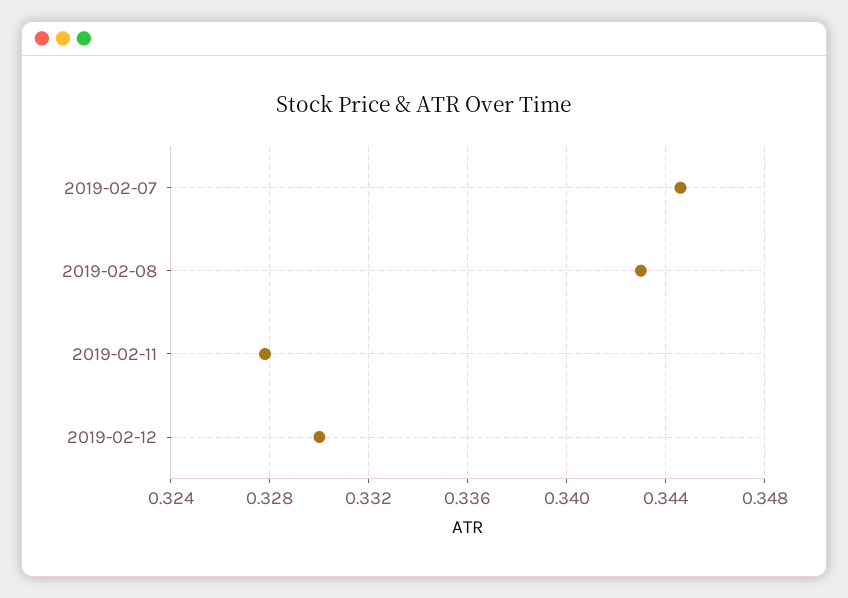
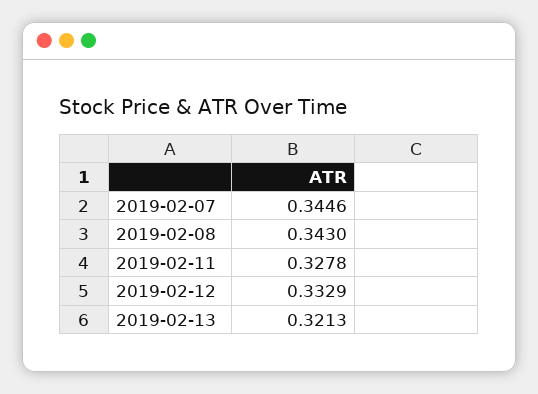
2019-02-12: 0.33 -> 0.3329
2019-02-13: none -> 0.3213

